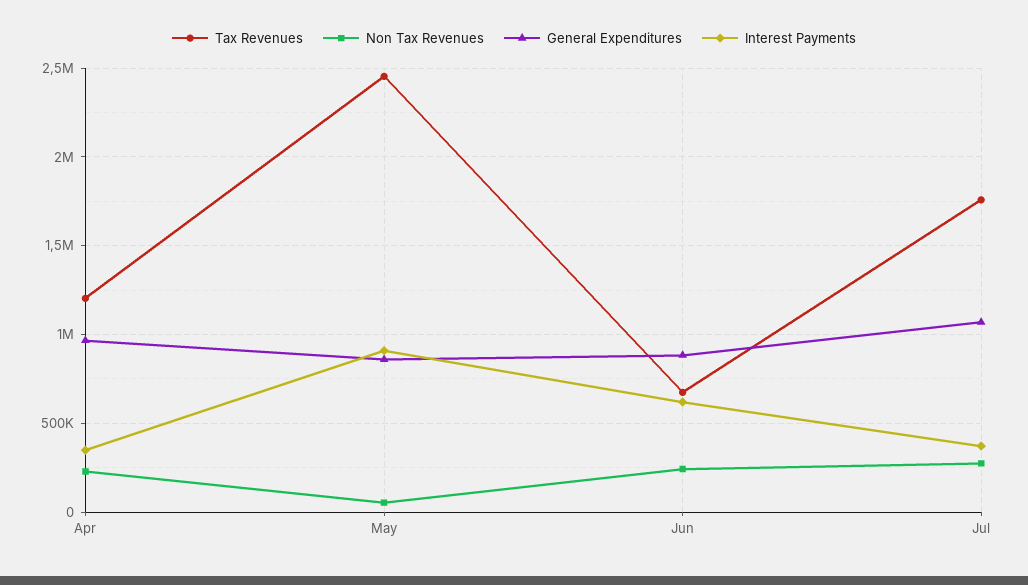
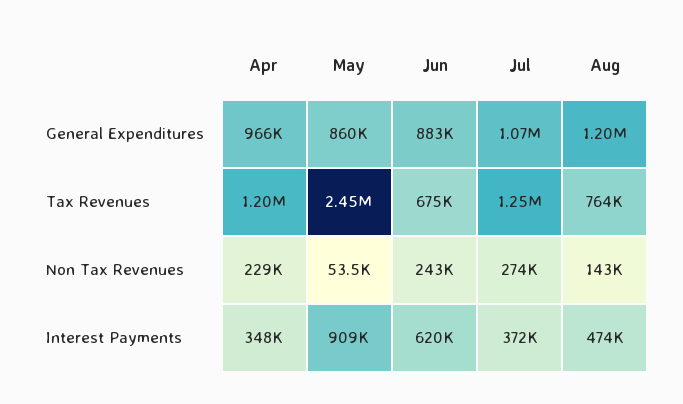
Tax Revenues, Jul: 1750000 -> 1250000
General Expenditures, Aug: none -> 1200000
Tax Revenues, Aug: none -> 764000
Non Tax Revenues, Aug: none -> 143000
Interest Payments, Aug: none -> 474000

